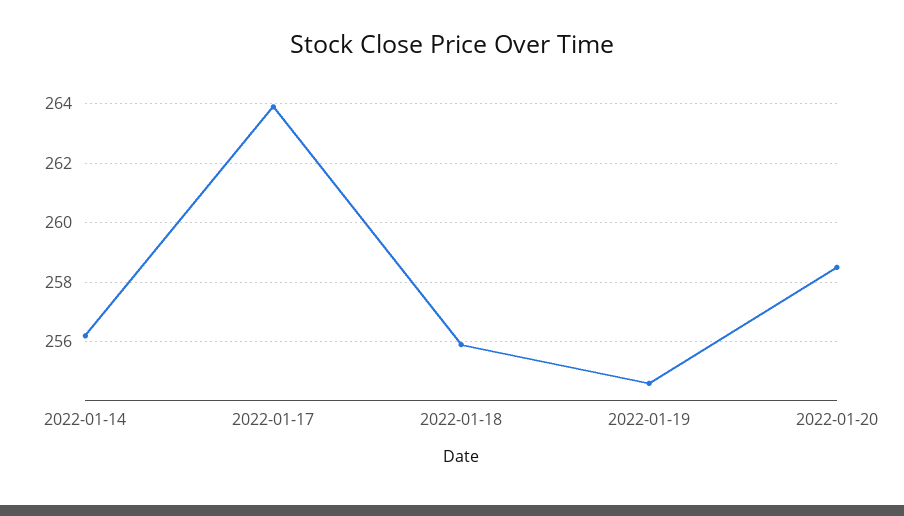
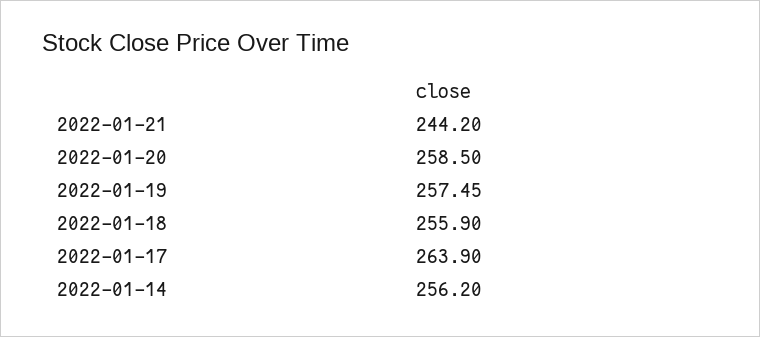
2022-01-19: 254.5 -> 257.45
2022-01-21: none -> 244.2

